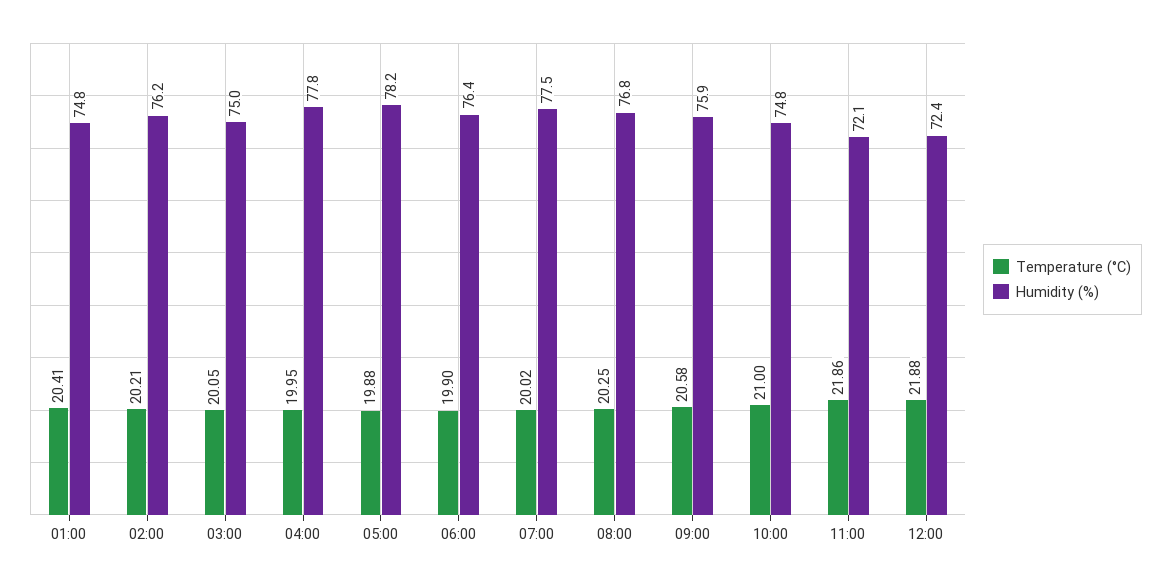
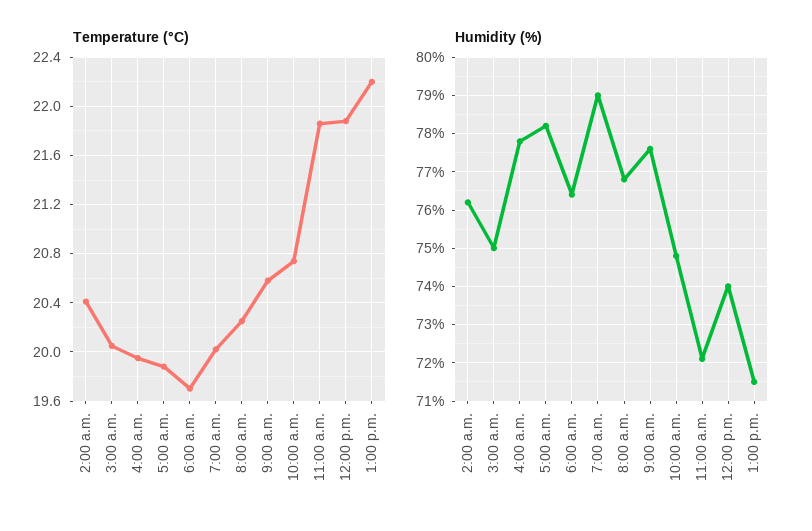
Temperature (°C), 01:00: 20.41 -> none
Humidity (%), 01:00: 74.8 -> none
Temperature (°C), 02:00: 20.21 -> 20.4
Temperature (°C), 06:00: 19.9 -> 19.7
Humidity (%), 07:00: 77.5 -> 79
Humidity (%), 09:00: 75.9 -> 77.5
Temperature (°C), 10:00: 21 -> 20.75
Humidity (%), 12:00: 72.4 -> 74
Temperature (°C), 1:00 p.m.: none -> 22.2
Humidity (%), 1:00 p.m.: none -> 71.5

